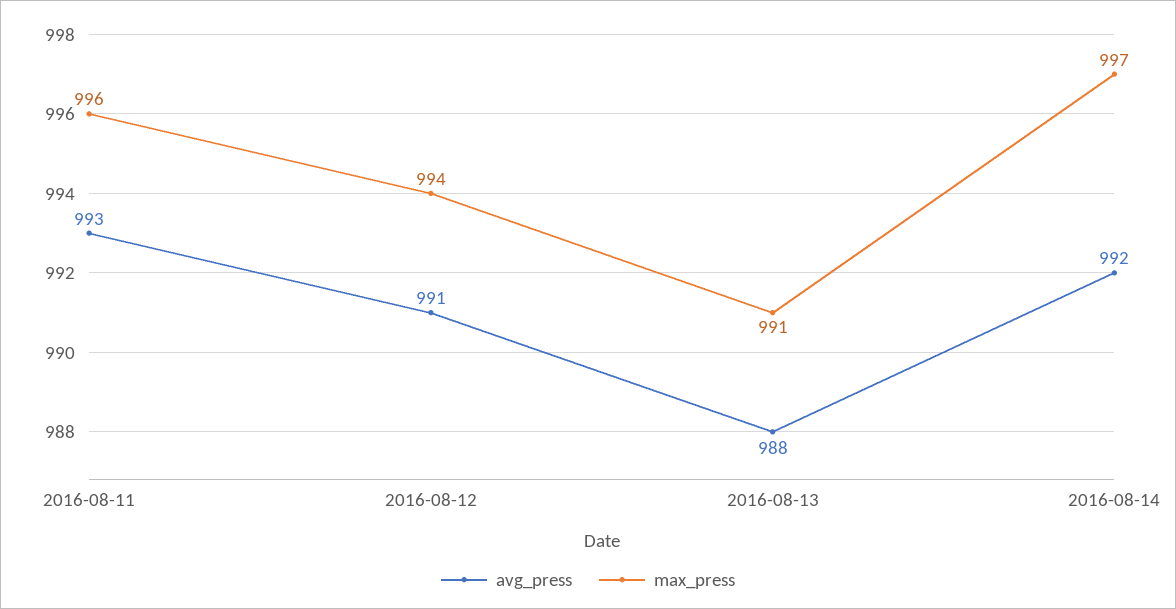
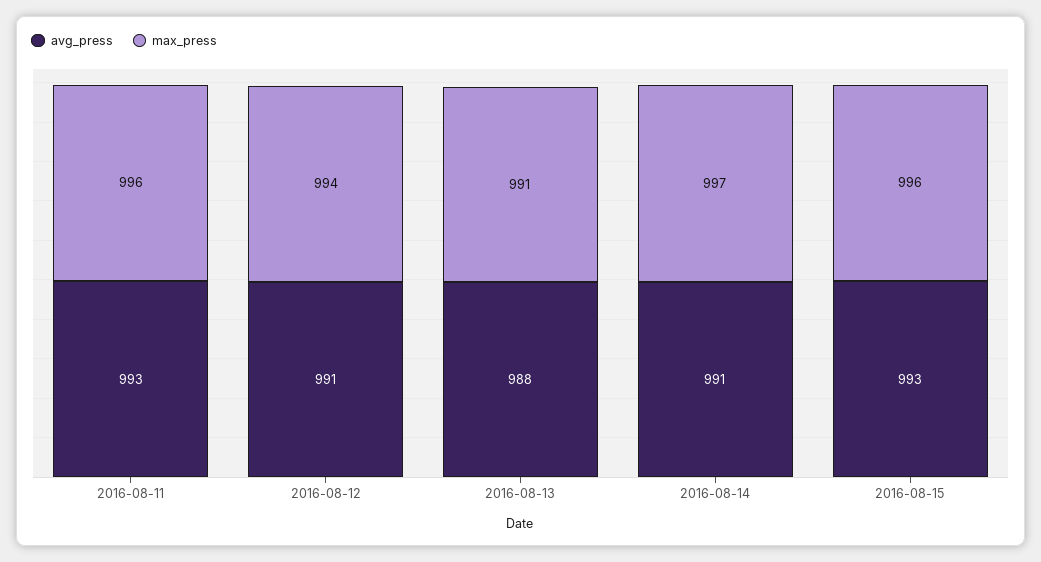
avg_press, 2016-08-14: 992 -> 991
avg_press, 2016-08-15: none -> 993
max_press, 2016-08-15: none -> 996

